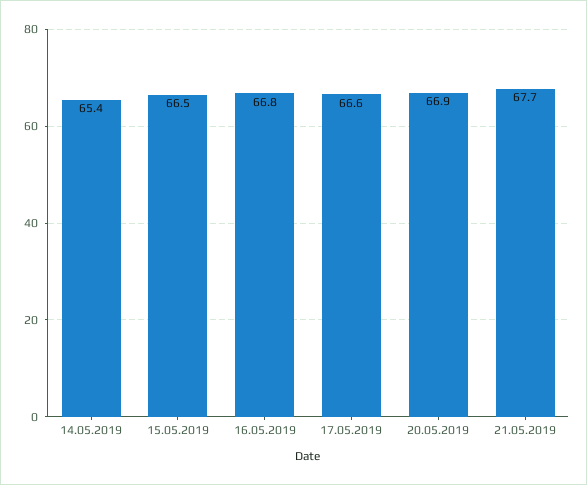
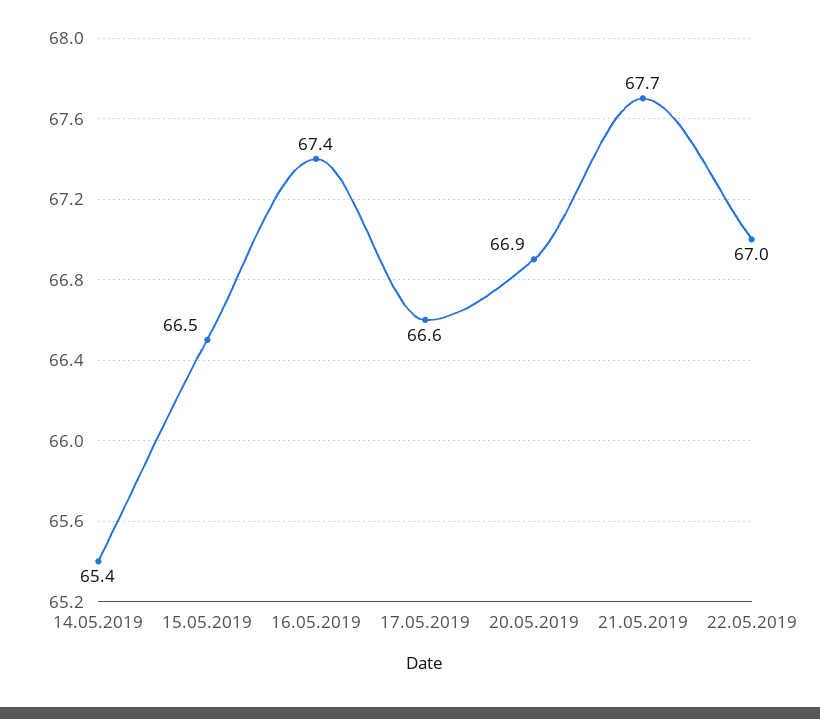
16.05.2019: 66.8 -> 67.4
22.05.2019: none -> 67

